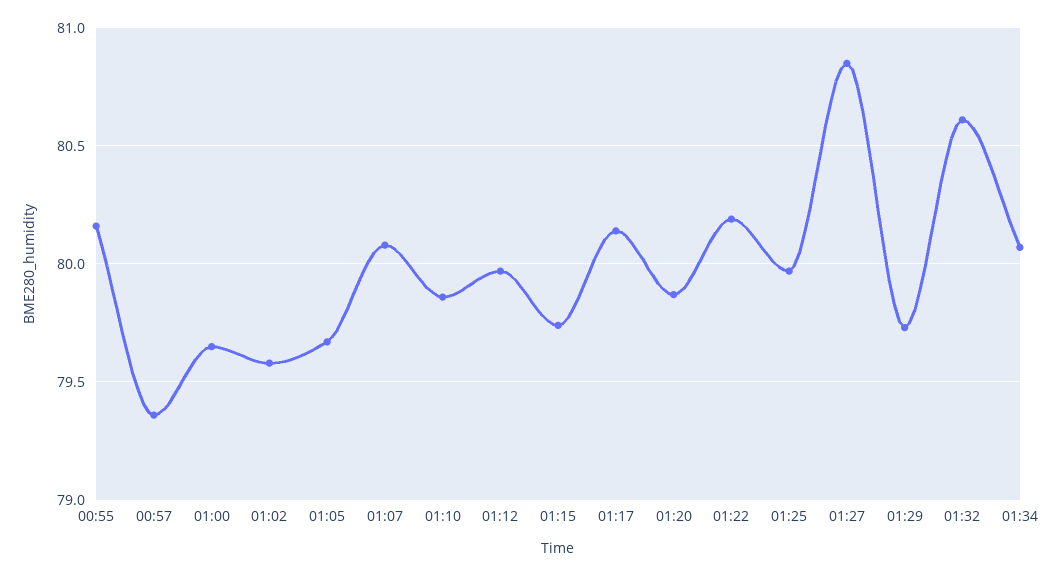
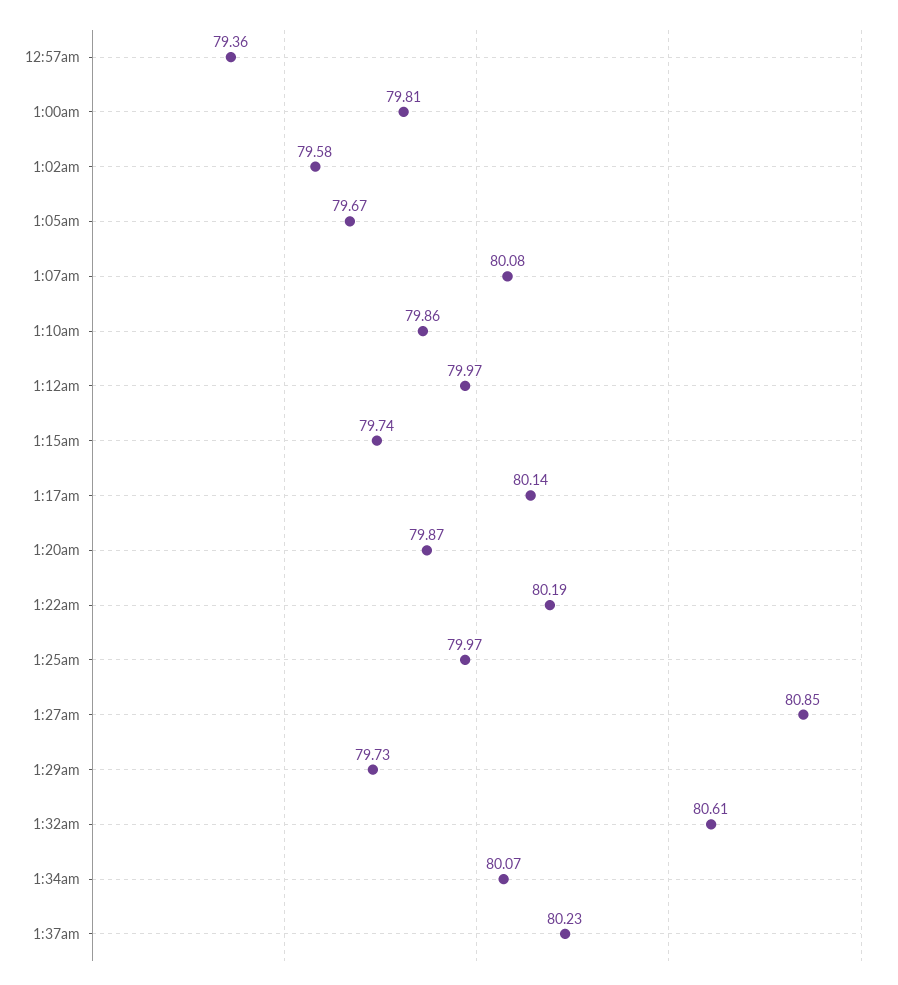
00:55: 80.15 -> none
01:00: 79.65 -> 79.81
1:37am: none -> 80.23

